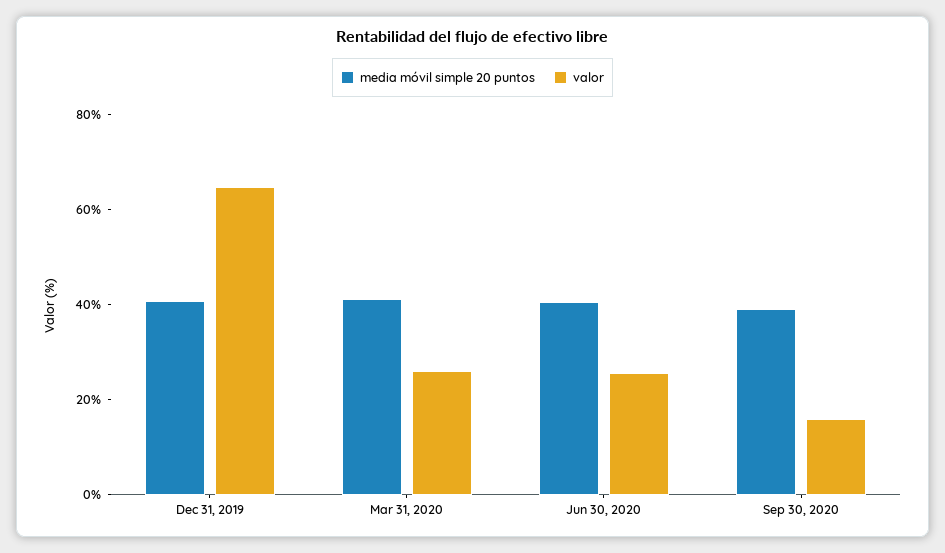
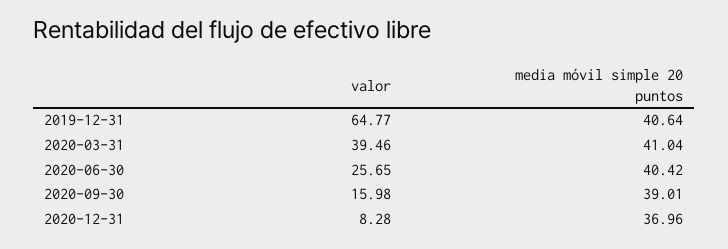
valor, Mar 31, 2020: 25 -> 39.46
valor, 2020-12-31: none -> 8.28
media móvil simple 20 puntos, 2020-12-31: none -> 36.96

